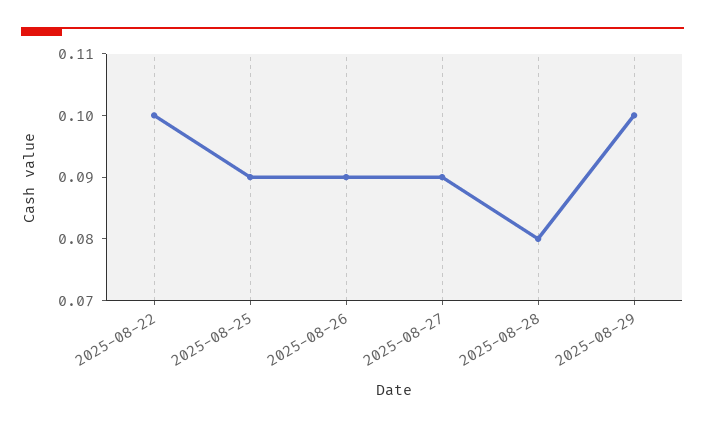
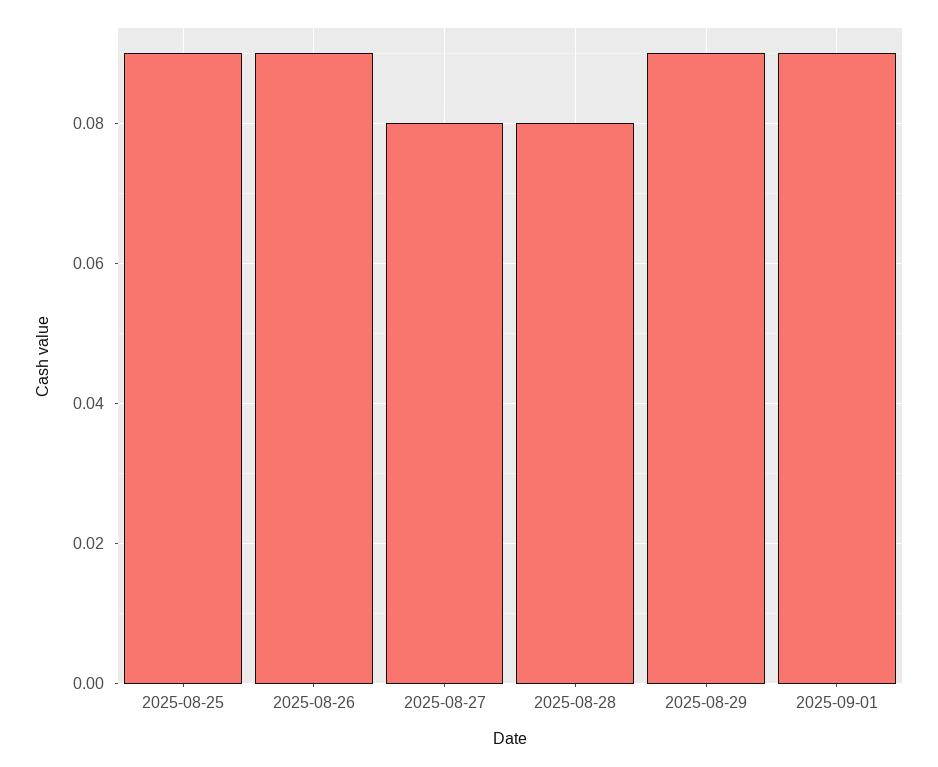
2025-08-22: 0.1 -> none
2025-08-27: 0.09 -> 0.08
2025-08-29: 0.1 -> 0.09
2025-09-01: none -> 0.09

